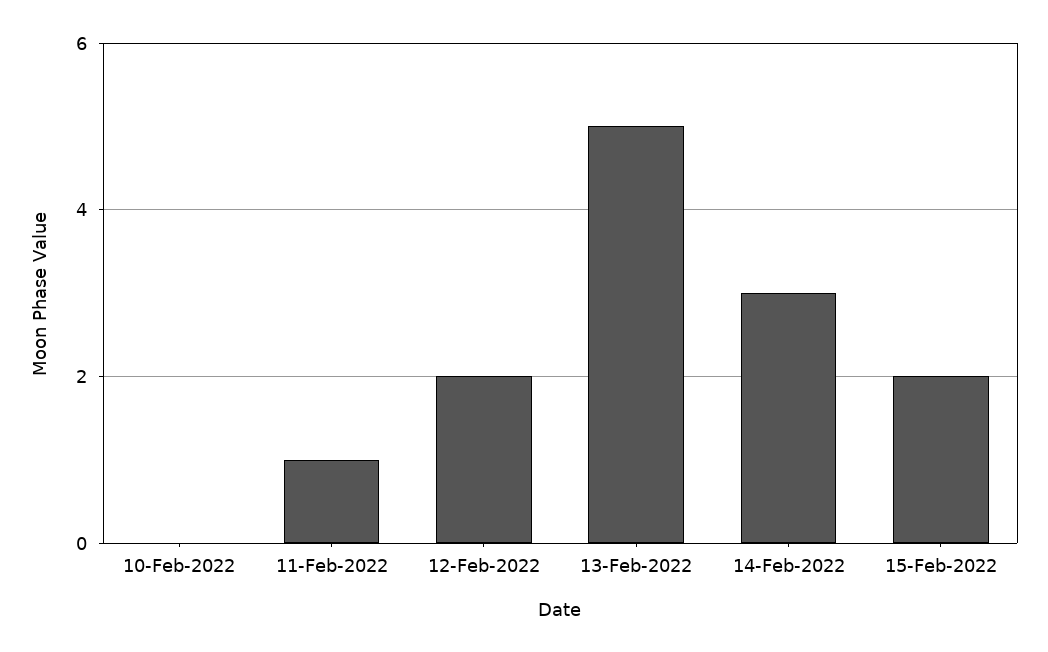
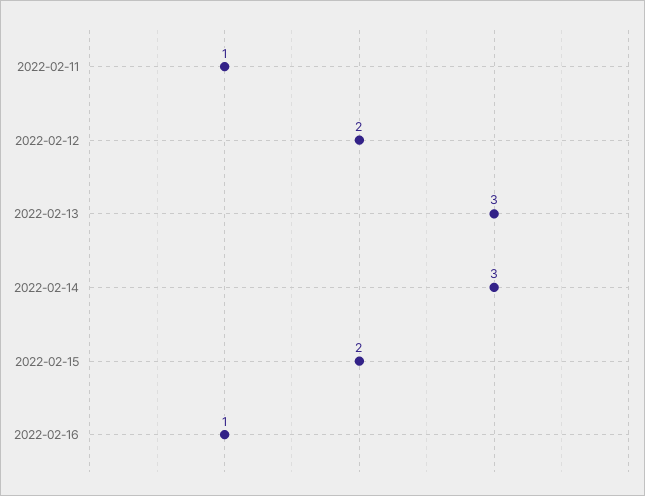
10-Feb-2022: 0 -> none
13-Feb-2022: 5 -> 3
2022-02-16: none -> 1

